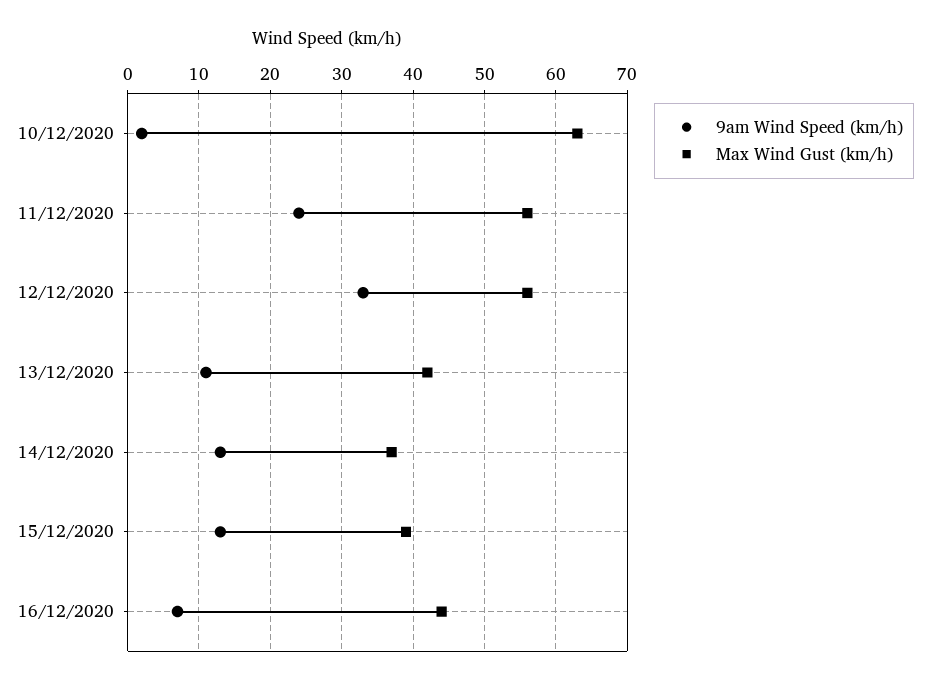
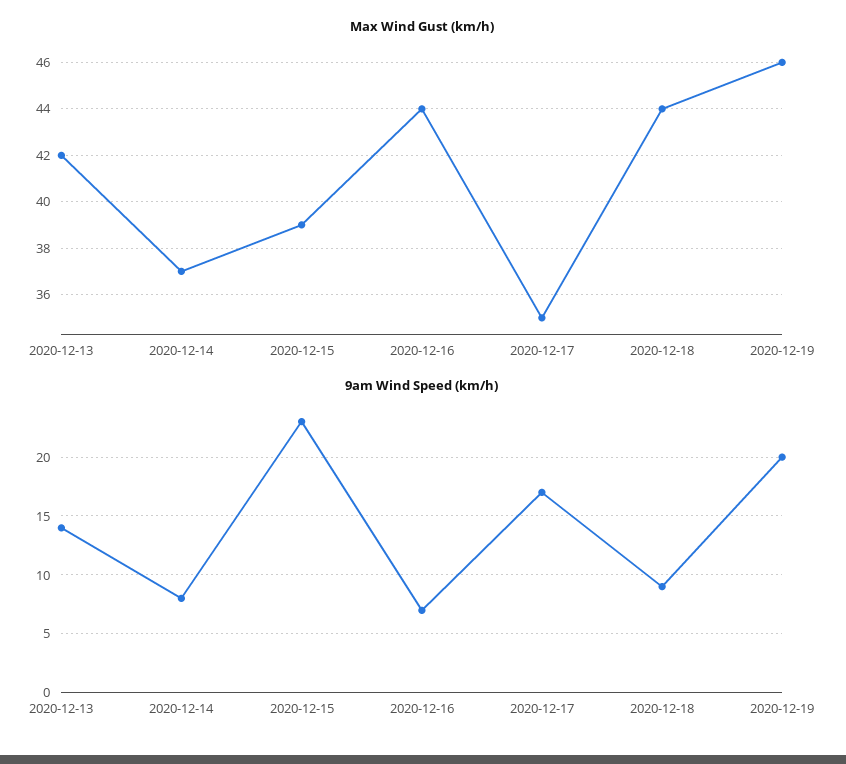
9am Wind Speed (km/h), 10/12/2020: 2 -> none
Max Wind Gust (km/h), 10/12/2020: 63 -> none
9am Wind Speed (km/h), 11/12/2020: 24 -> none
Max Wind Gust (km/h), 11/12/2020: 56 -> none
9am Wind Speed (km/h), 12/12/2020: 33 -> none
Max Wind Gust (km/h), 12/12/2020: 56 -> none
9am Wind Speed (km/h), 13/12/2020: 11 -> 14
9am Wind Speed (km/h), 14/12/2020: 13 -> 8
9am Wind Speed (km/h), 15/12/2020: 13 -> 23
Max Wind Gust (km/h), 2020-12-17: none -> 35
Max Wind Gust (km/h), 2020-12-18: none -> 44
Max Wind Gust (km/h), 2020-12-19: none -> 46
9am Wind Speed (km/h), 2020-12-17: none -> 17
9am Wind Speed (km/h), 2020-12-18: none -> 9
9am Wind Speed (km/h), 2020-12-19: none -> 20

